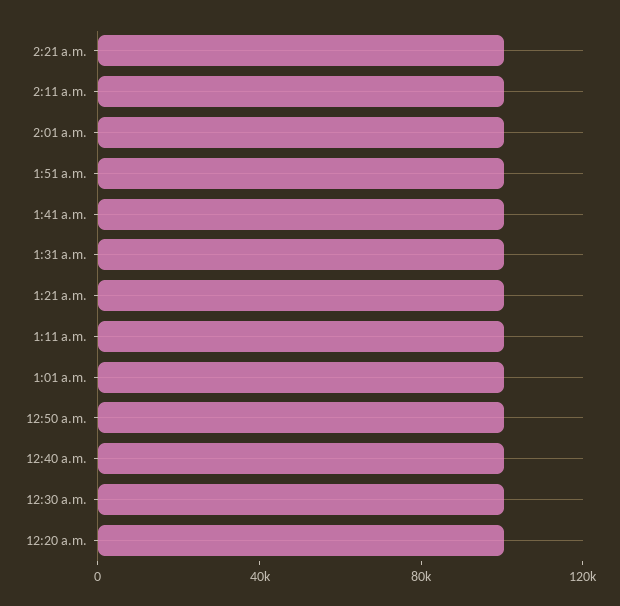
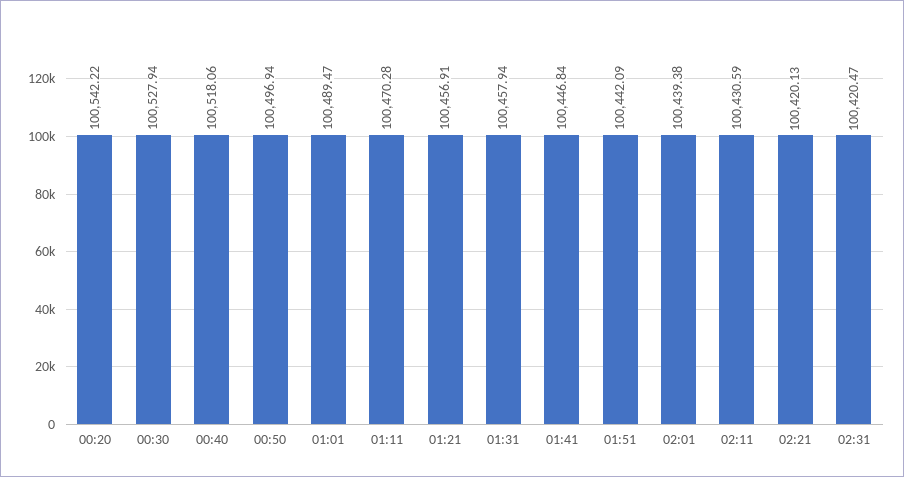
02:31: none -> 100420.47

